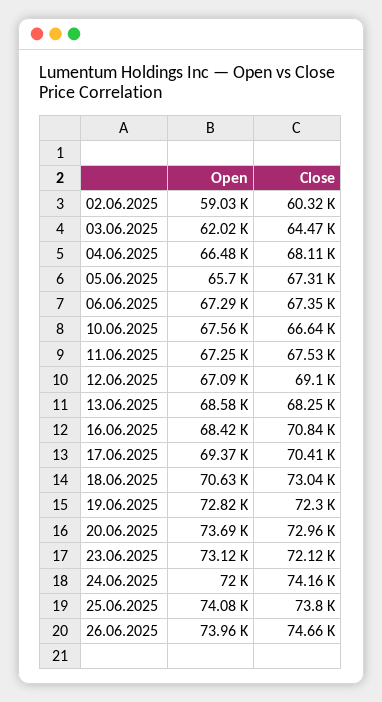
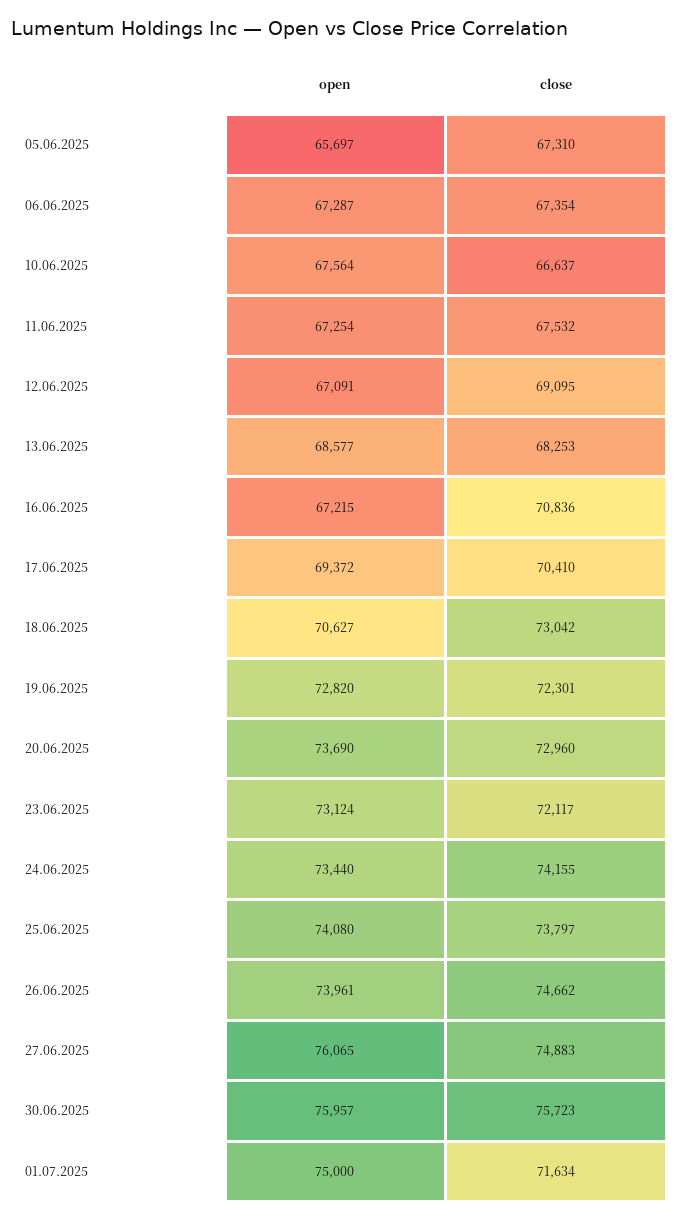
Open, 02.06.2025: 59030 -> none
Close, 02.06.2025: 60320 -> none
Open, 03.06.2025: 62020 -> none
Close, 03.06.2025: 64470 -> none
Open, 04.06.2025: 66480 -> none
Close, 04.06.2025: 68110 -> none
Open, 16.06.2025: 68420 -> 67215
Open, 24.06.2025: 72000 -> 73440
Open, 27.06.2025: none -> 76065
Close, 27.06.2025: none -> 74883
Open, 30.06.2025: none -> 75957
Close, 30.06.2025: none -> 75723
Open, 01.07.2025: none -> 75000
Close, 01.07.2025: none -> 71634

